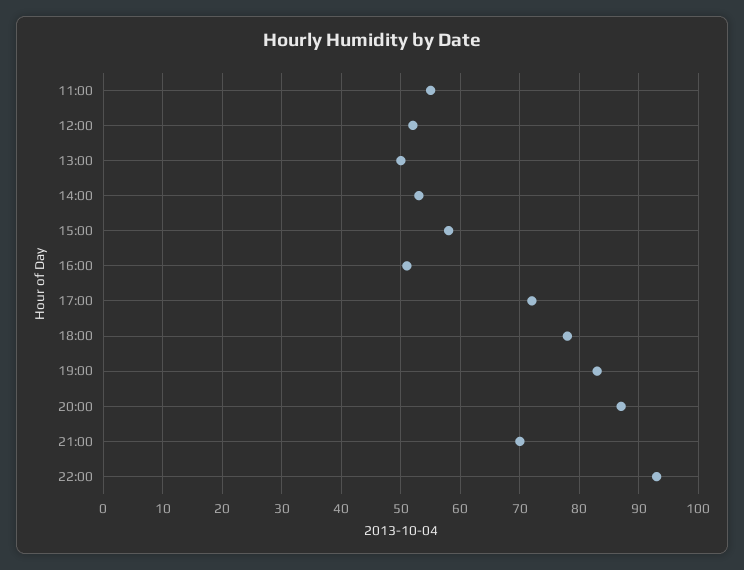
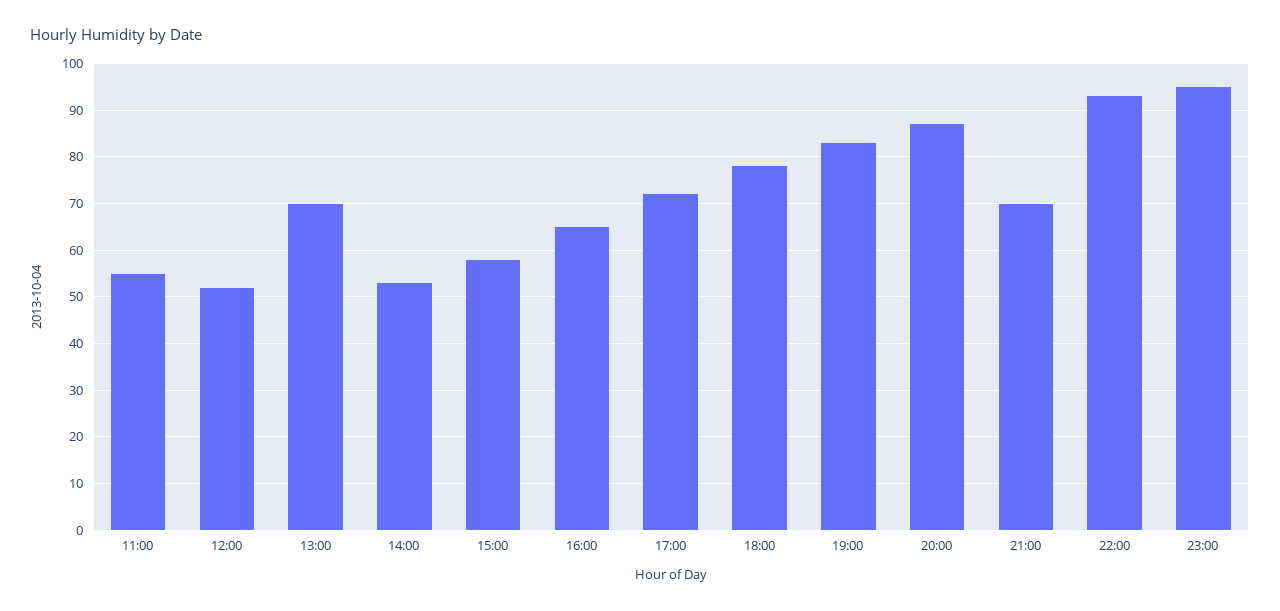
13:00: 50 -> 70
16:00: 50 -> 65
23:00: none -> 95

